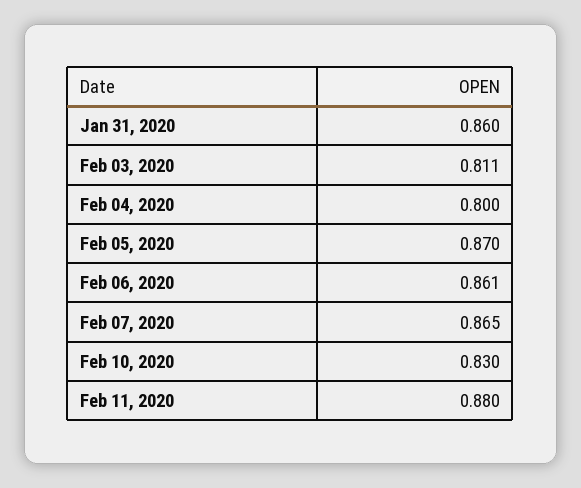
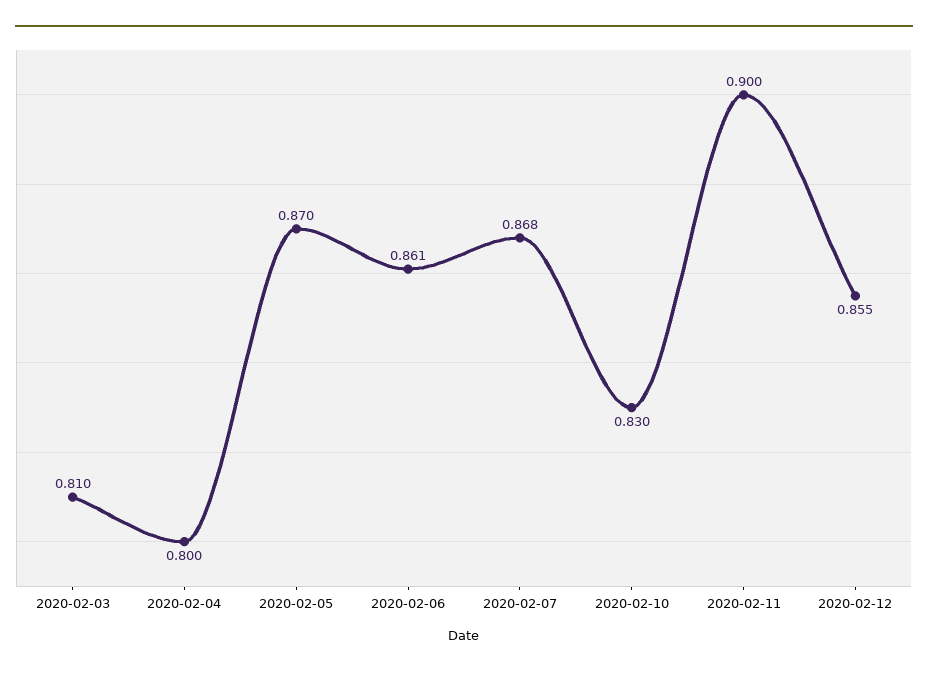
Jan 31, 2020: 0.86 -> none
Feb 03, 2020: 0.811 -> 0.81
Feb 07, 2020: 0.865 -> 0.868
Feb 11, 2020: 0.88 -> 0.9
2020-02-12: none -> 0.855

